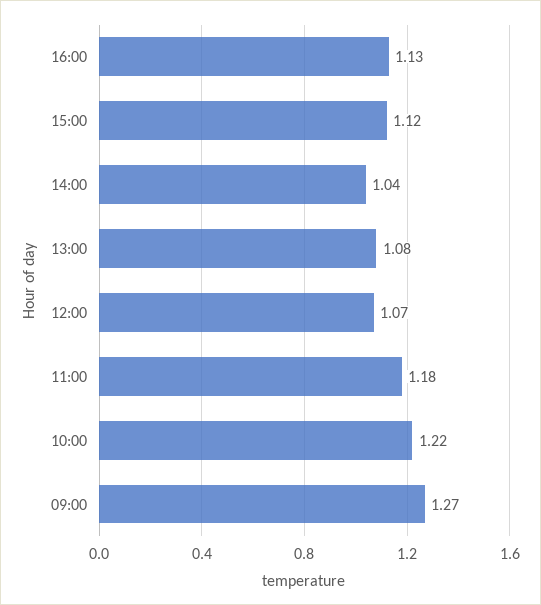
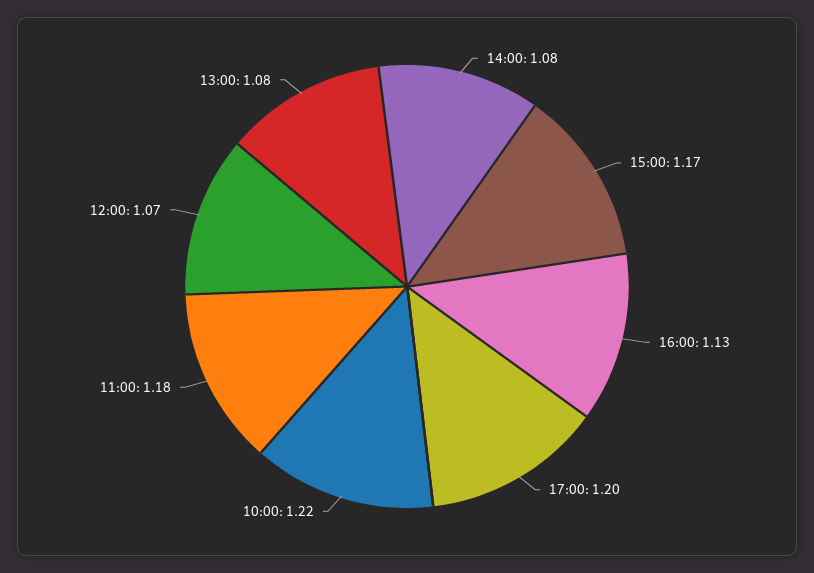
15:00: 1.12 -> 1.17
14:00: 1.04 -> 1.08
09:00: 1.27 -> none
17:00: none -> 1.2

